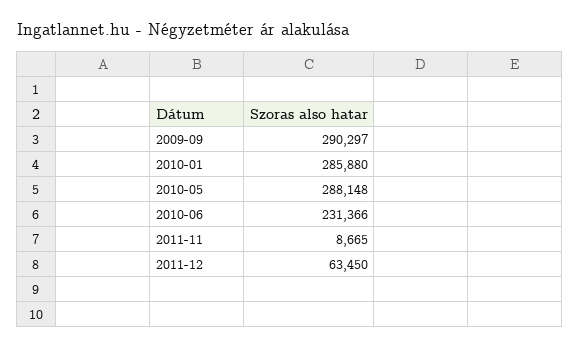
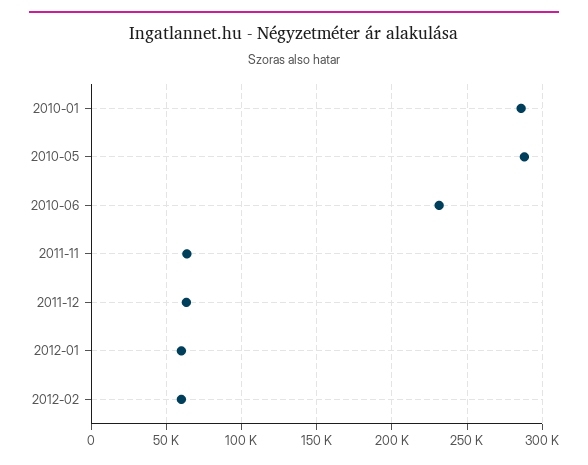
2009-09: 290297 -> none
2011-11: 8665 -> 65000
2012-01: none -> 60000
2012-02: none -> 60000

